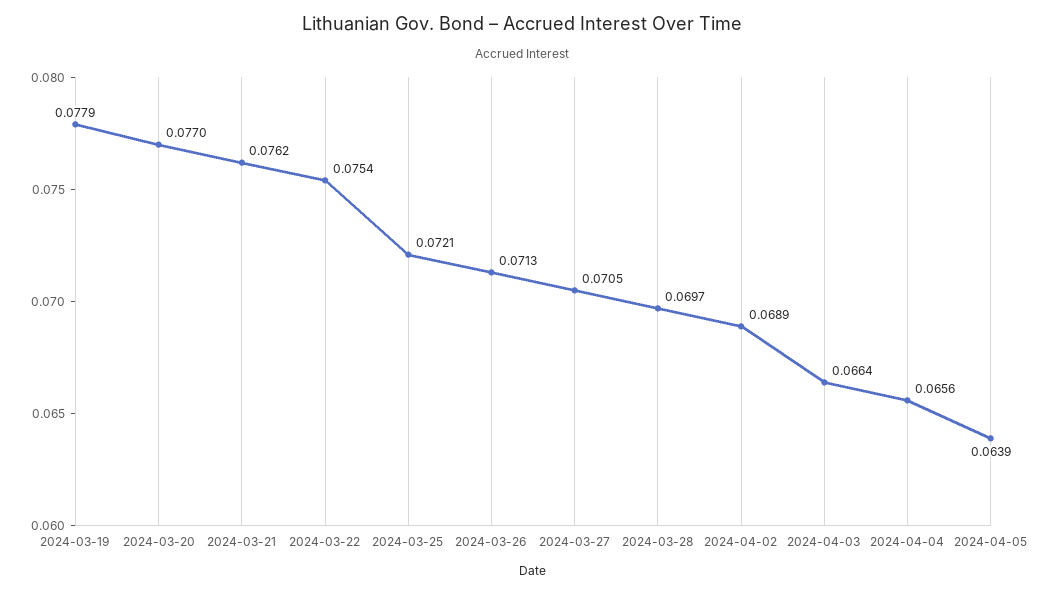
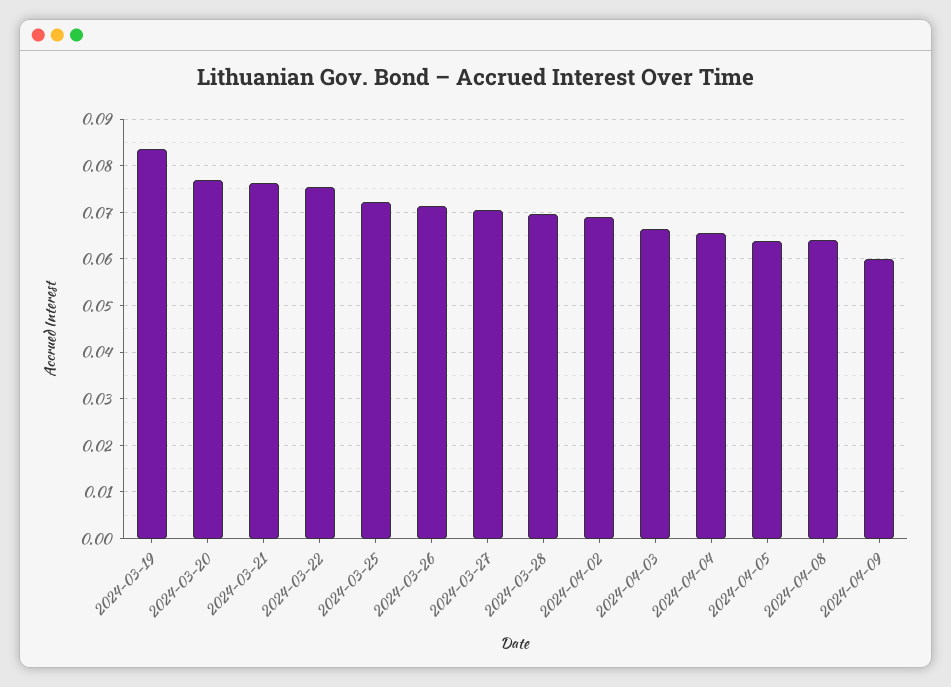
2024-03-19: 0.0779 -> 0.084
2024-04-08: none -> 0.064
2024-04-09: none -> 0.06

